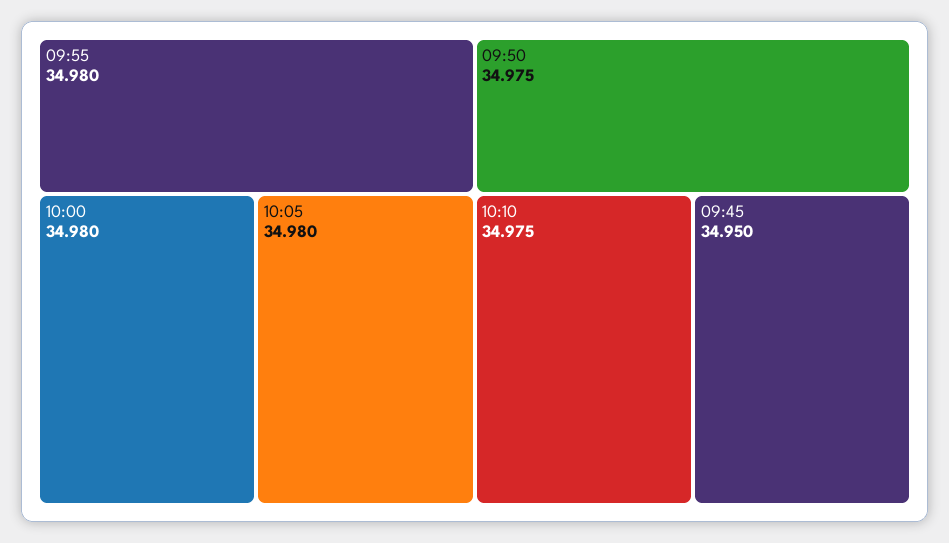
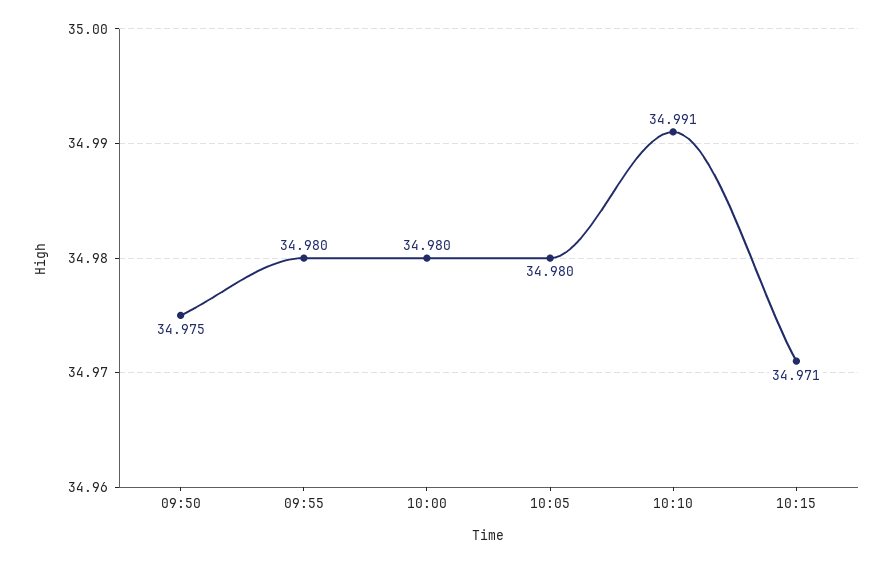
10:10: 34.975 -> 34.991
09:45: 34.95 -> none
10:15: none -> 34.971

